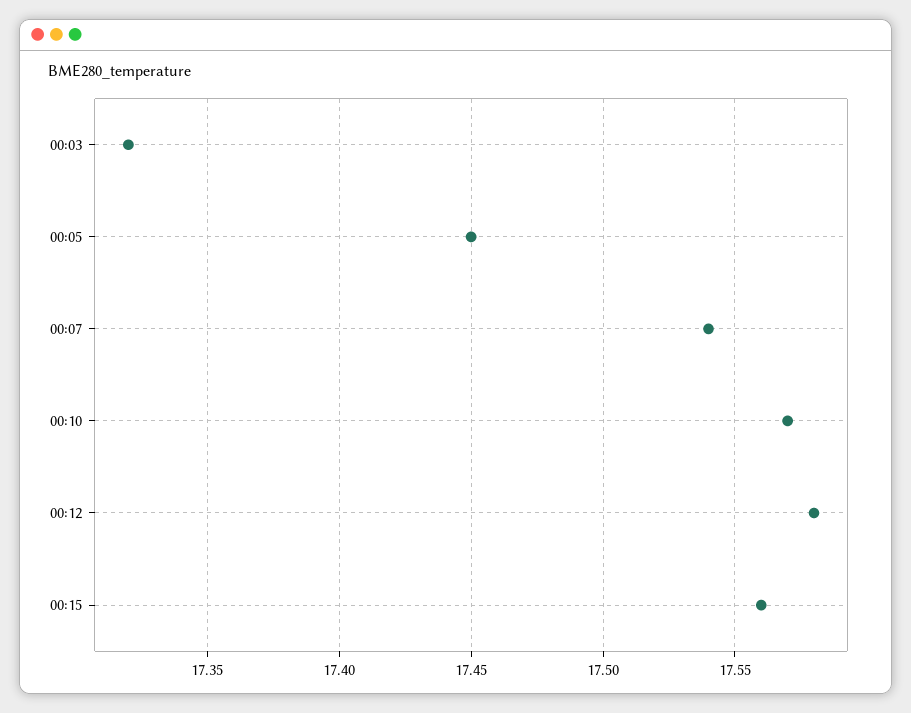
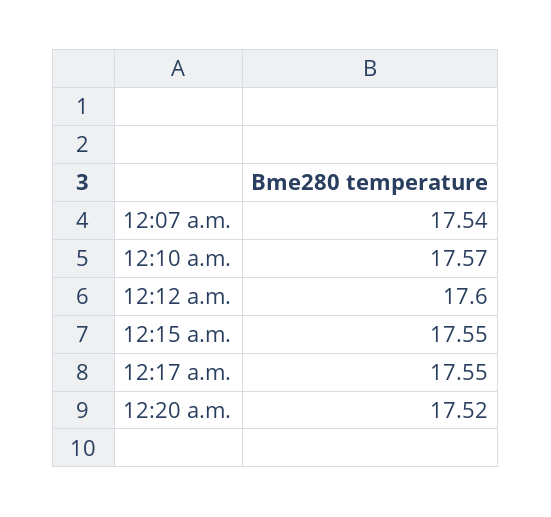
00:03: 17.32 -> none
00:05: 17.45 -> none
00:12: 17.58 -> 17.6
00:15: 17.56 -> 17.55
12:17 a.m.: none -> 17.55
12:20 a.m.: none -> 17.52

